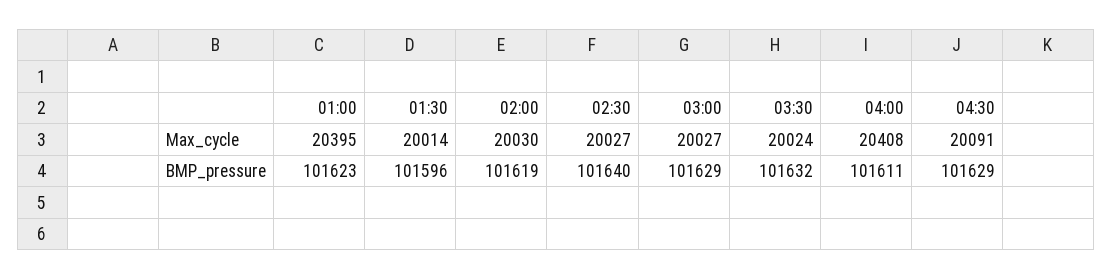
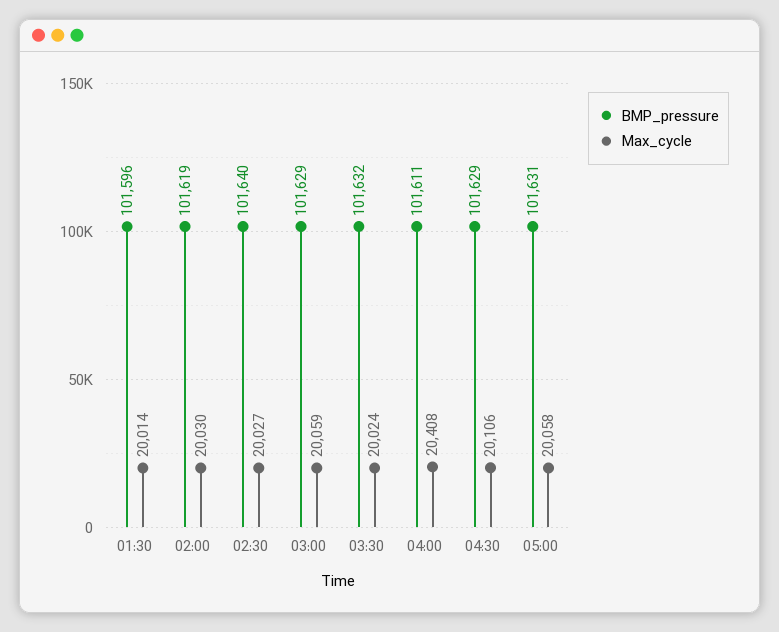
Max_cycle, 01:00: 20395 -> none
Max_cycle, 03:00: 20027 -> 20059
Max_cycle, 04:30: 20091 -> 20106
BMP_pressure, 01:00: 101623 -> none
BMP_pressure, 05:00: none -> 101631
Max_cycle, 05:00: none -> 20058

